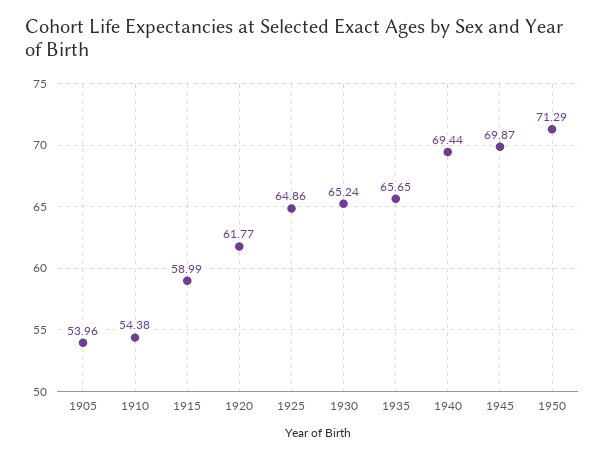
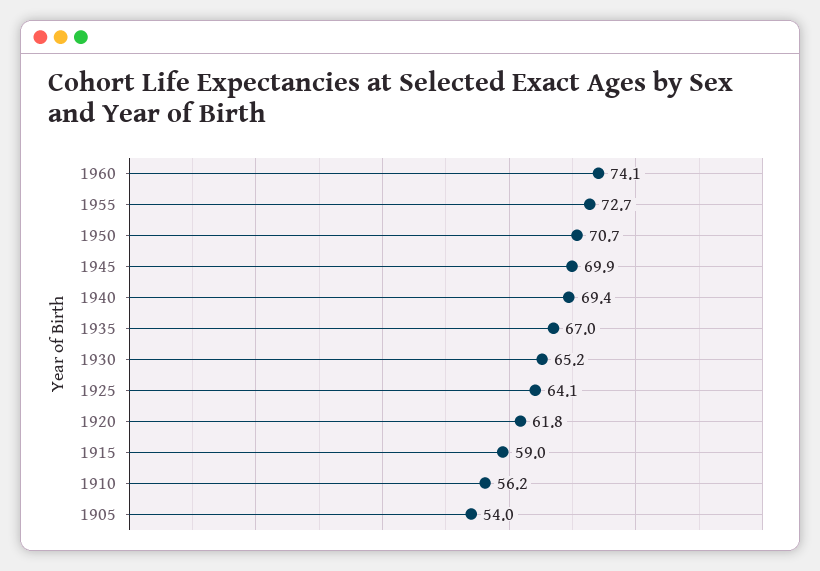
1910: 54.38 -> 56.2
1925: 64.86 -> 64.1
1935: 65.65 -> 67
1950: 71.29 -> 70.7
1960: none -> 74.1
1955: none -> 72.7

